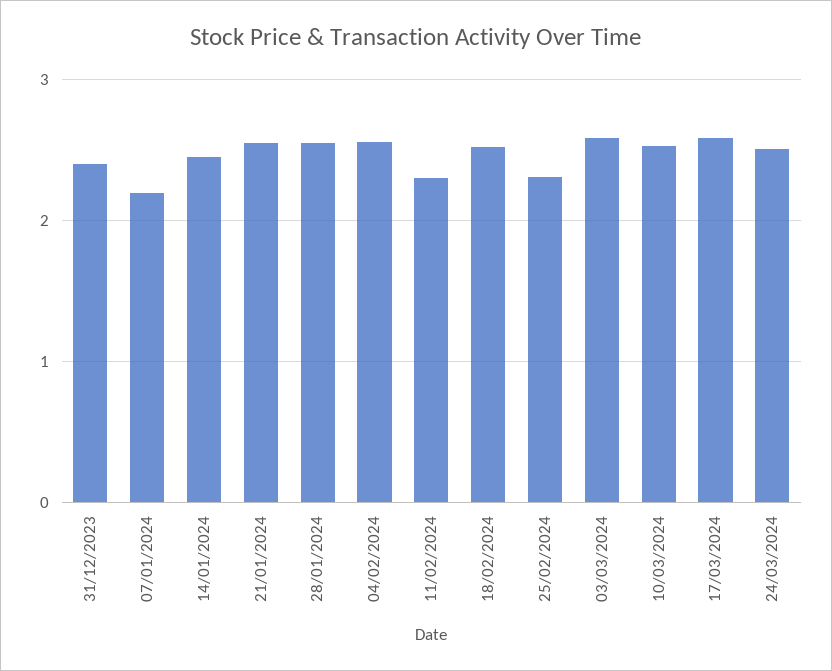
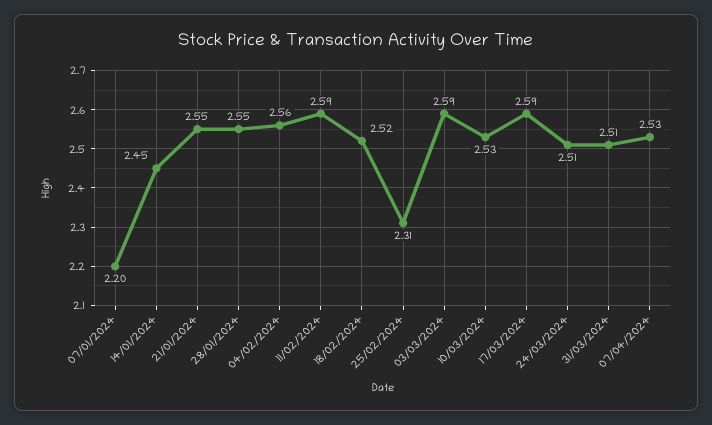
31/12/2023: 2.4 -> none
11/02/2024: 2.3 -> 2.59
31/03/2024: none -> 2.51
07/04/2024: none -> 2.53

